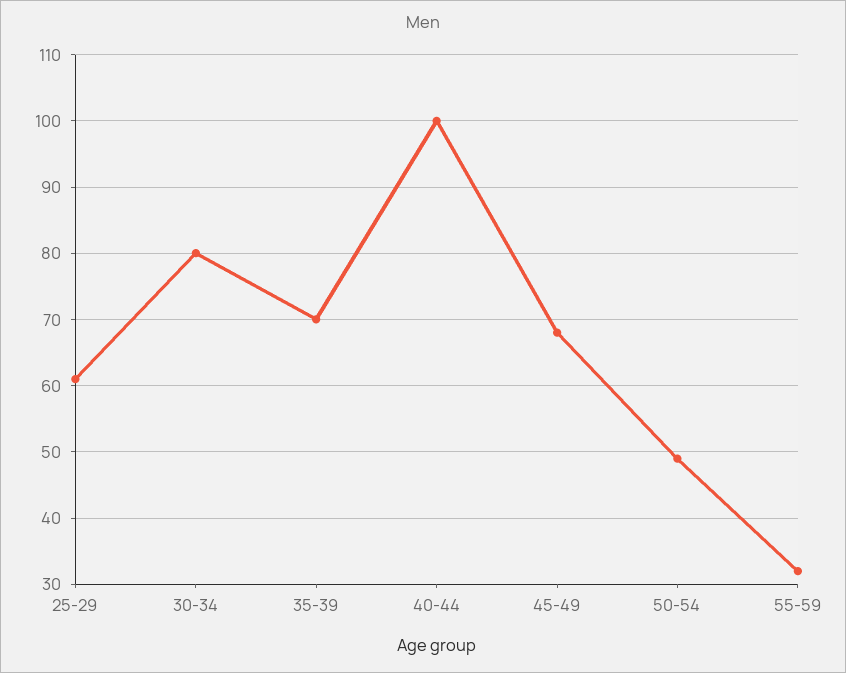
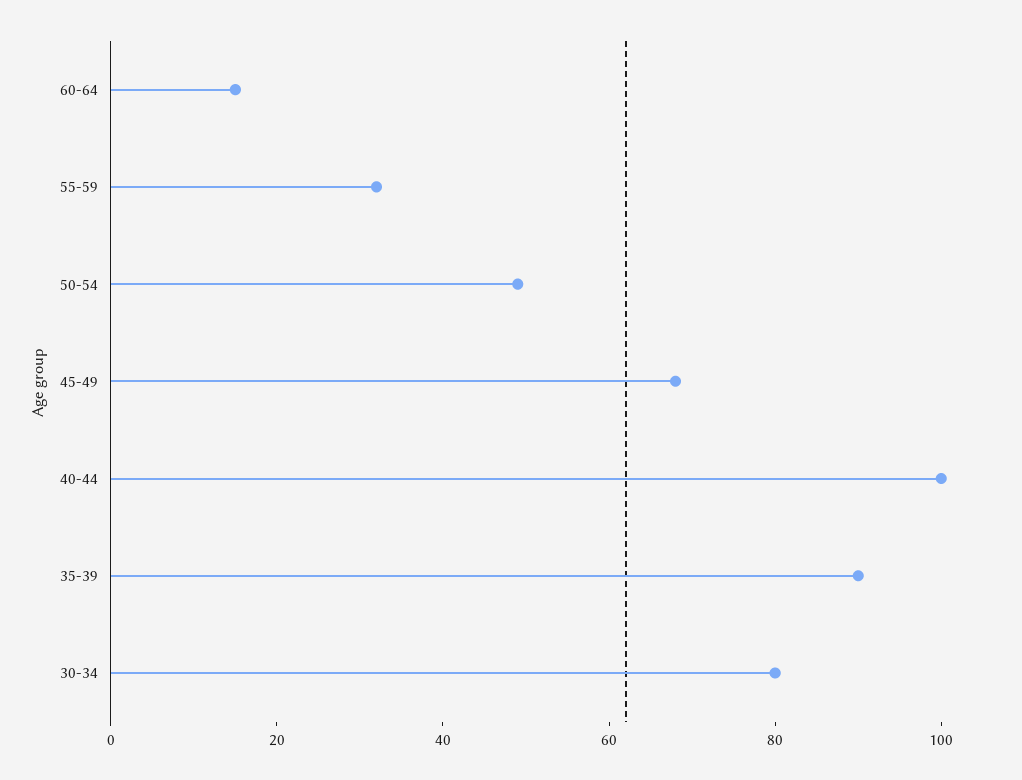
25-29: 61 -> none
35-39: 70 -> 90
60-64: none -> 15

